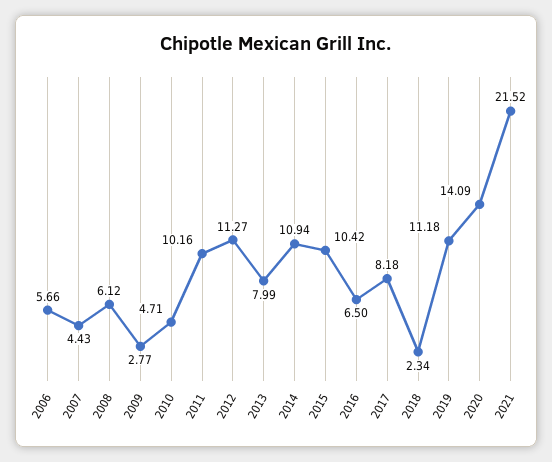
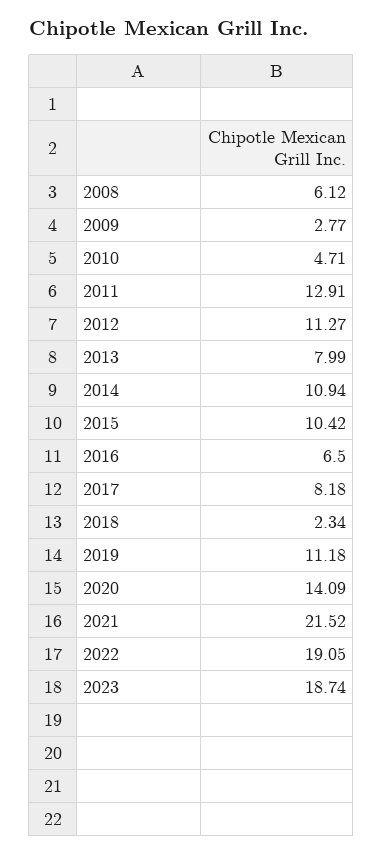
2006: 5.66 -> none
2007: 4.43 -> none
2011: 10.16 -> 12.91
2022: none -> 19.05
2023: none -> 18.74

